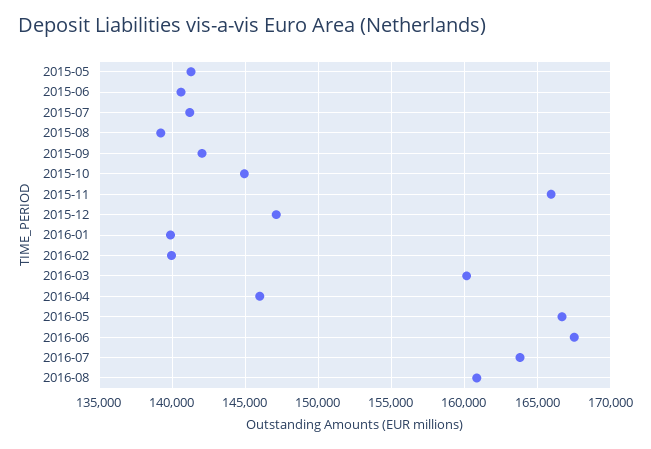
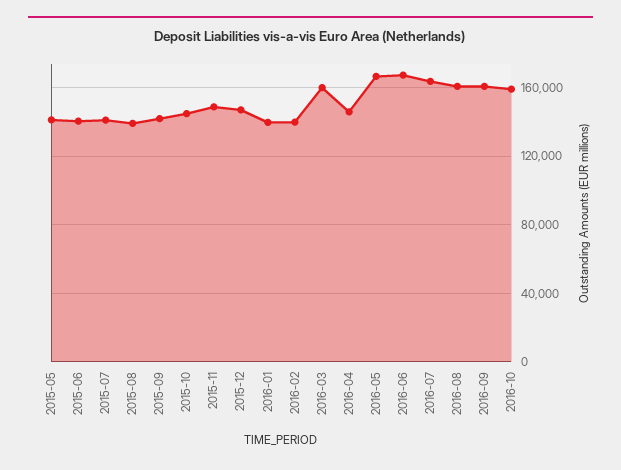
2015-11: 166000 -> 150000
2016-09: none -> 160000
2016-10: none -> 160000

